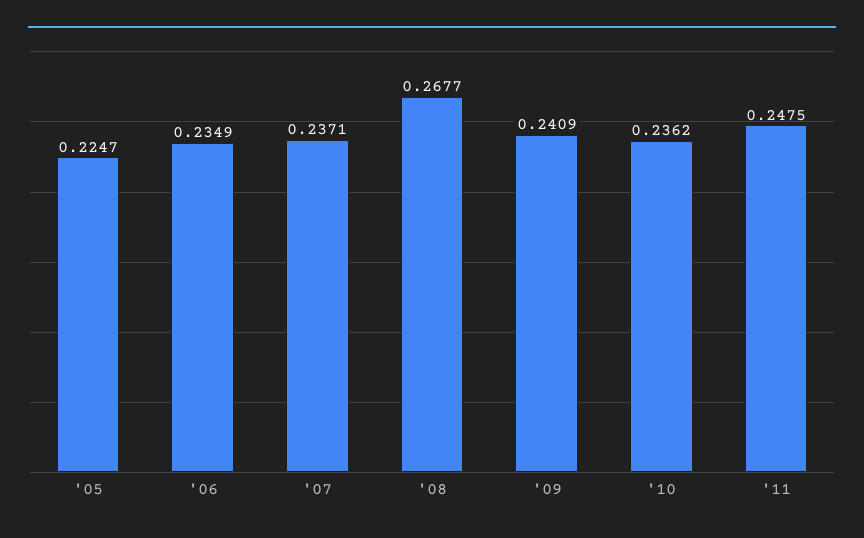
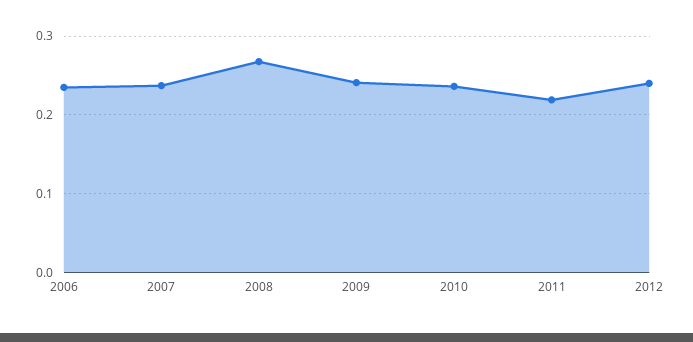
'05: 0.2247 -> none
'11: 0.2475 -> 0.22
2012: none -> 0.24

